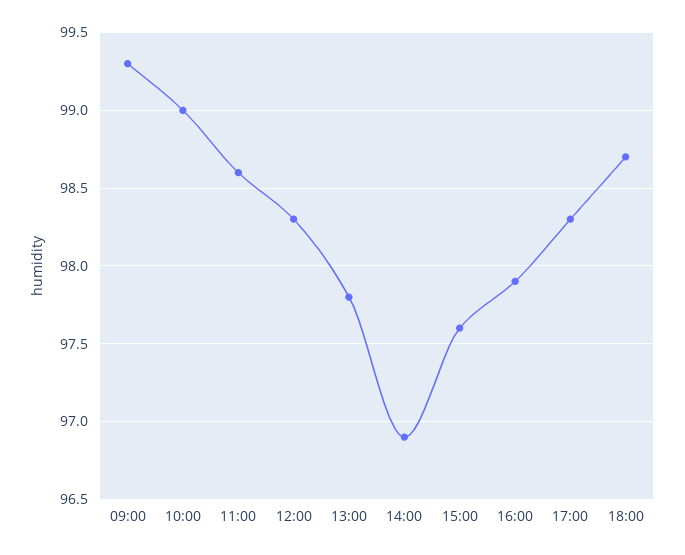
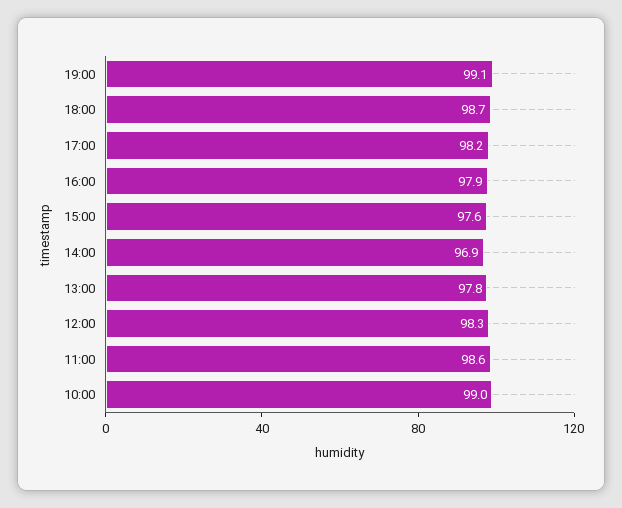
09:00: 99.3 -> none
17:00: 98.3 -> 98.2
19:00: none -> 99.1

